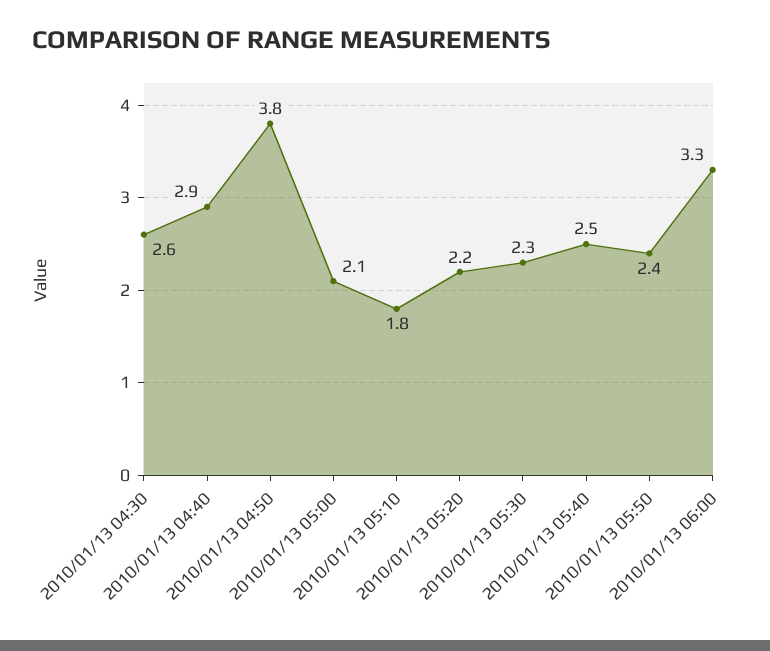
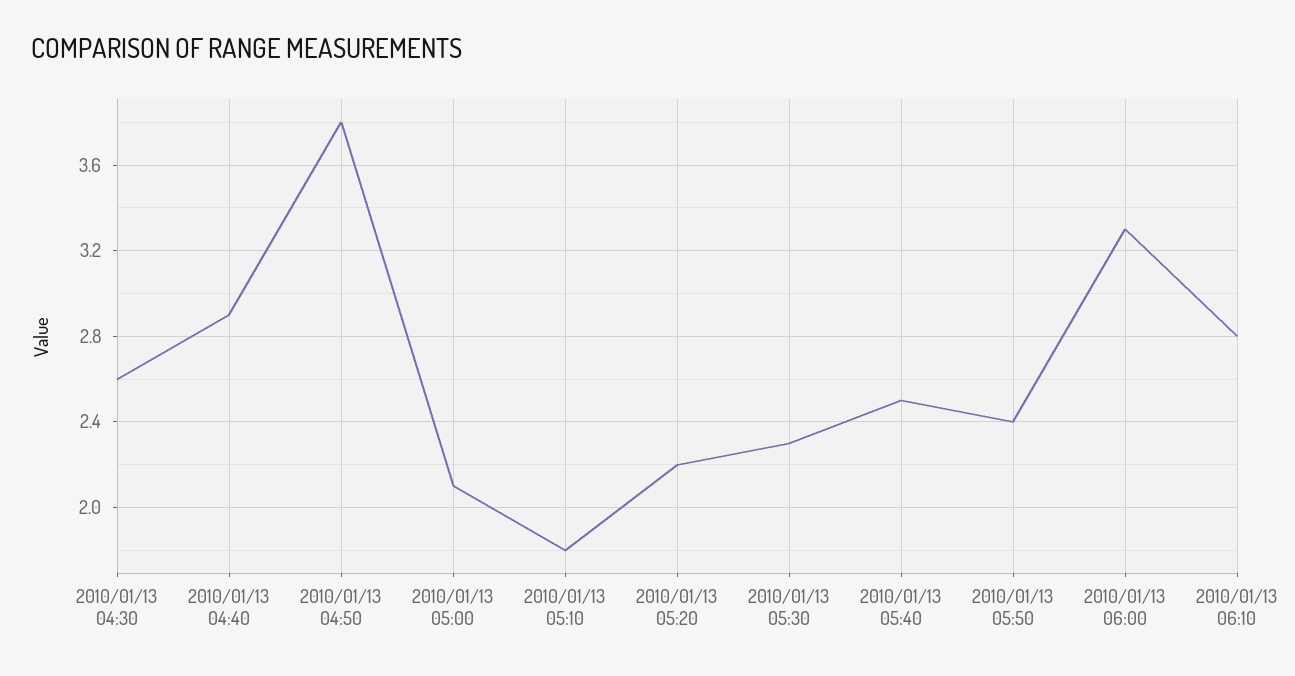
2010/01/13 06:10: none -> 2.8

